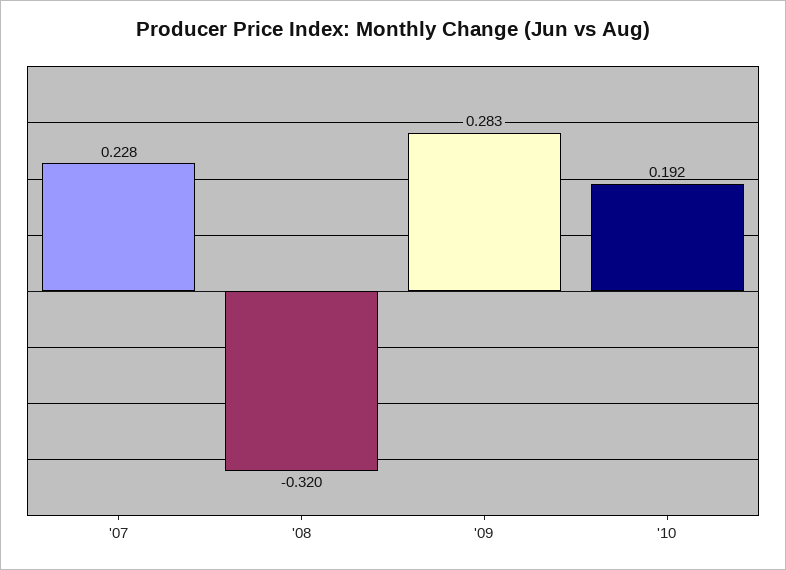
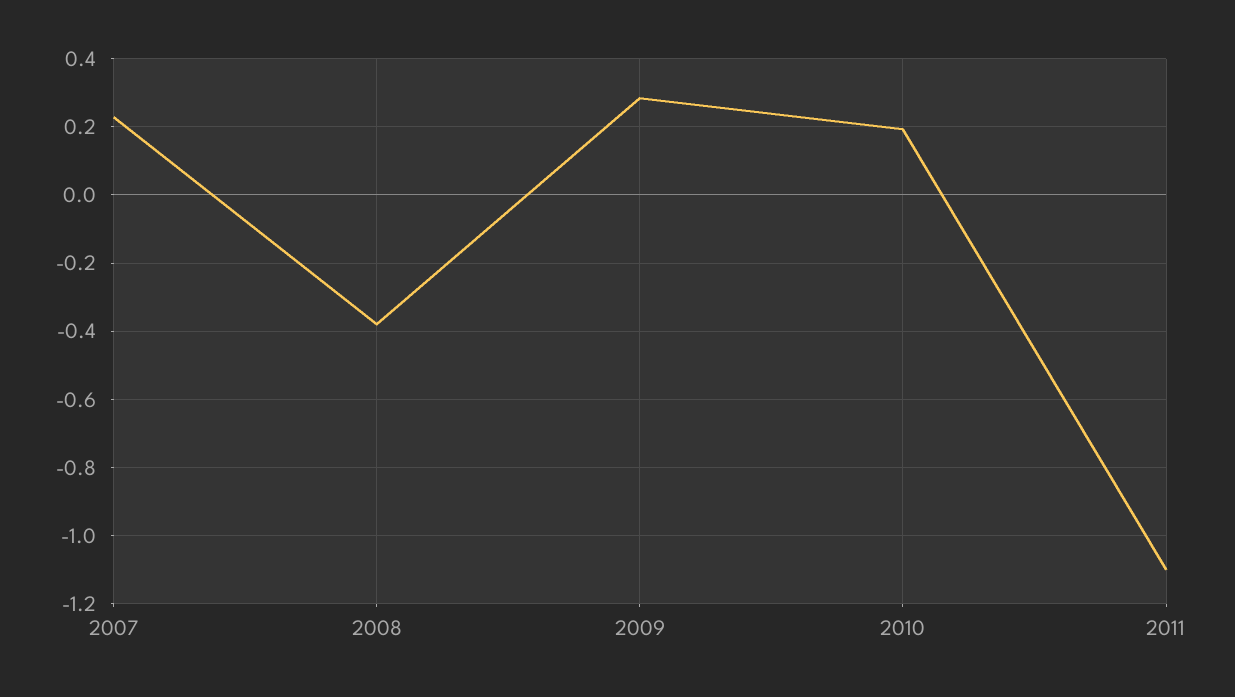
'08: -0.32 -> -0.38
2011: none -> -1.1

